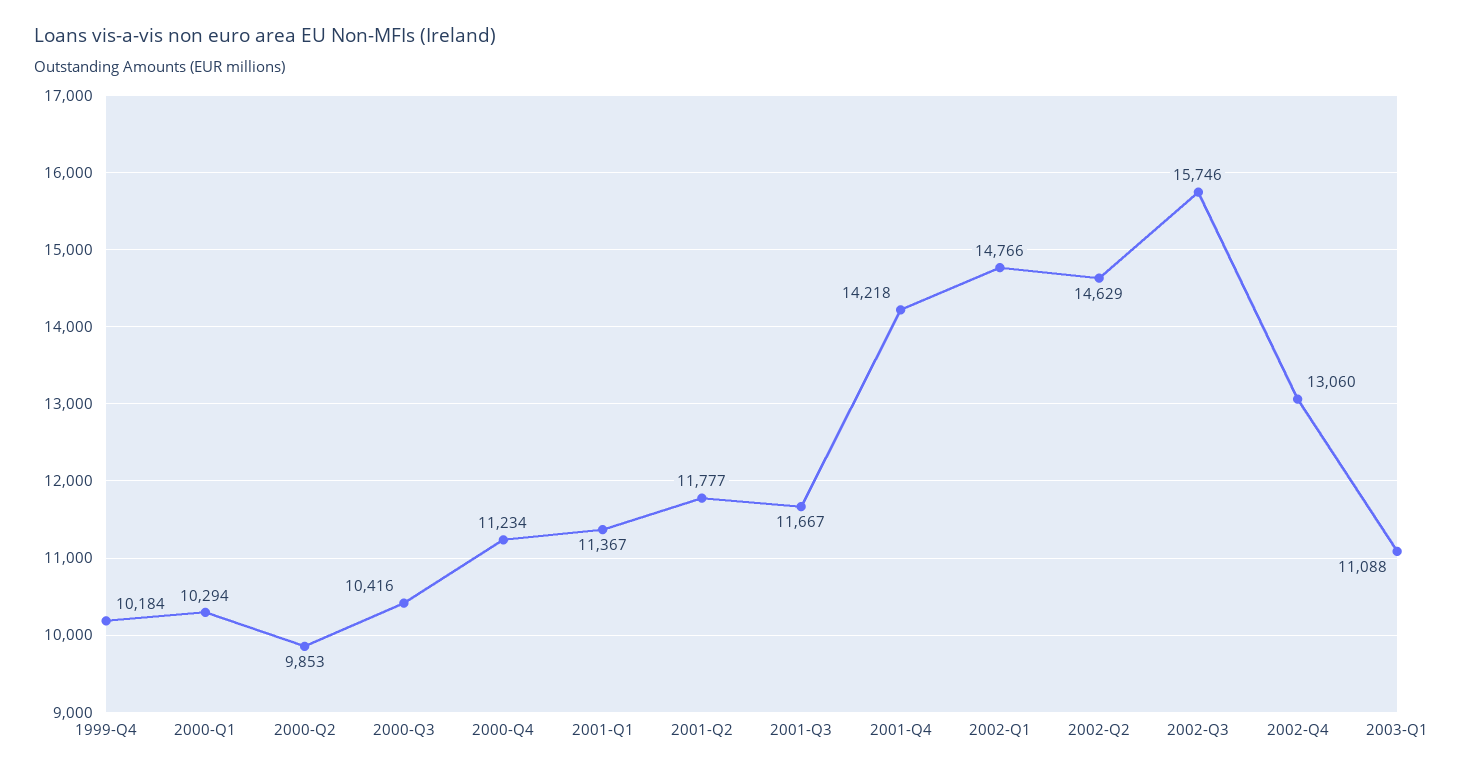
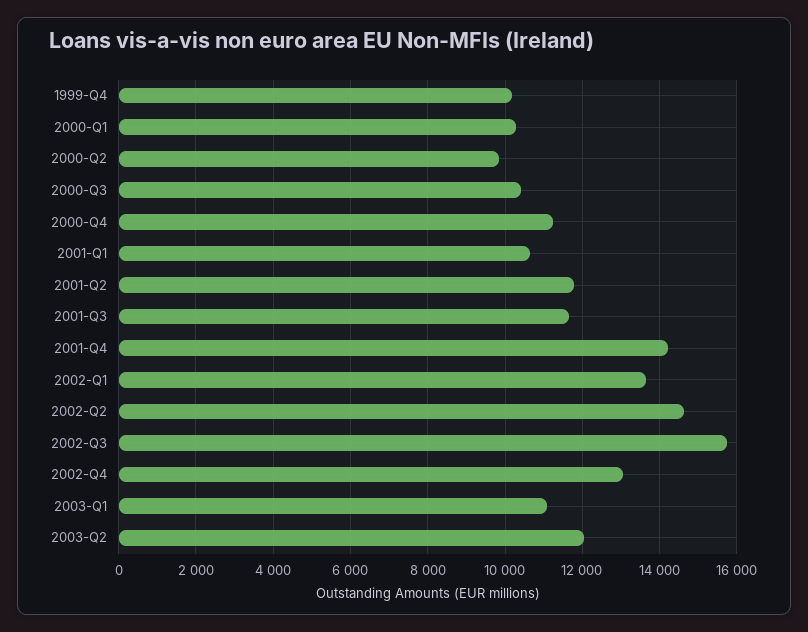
2001-Q1: 11367 -> 10600
2002-Q1: 14766 -> 13600
2003-Q2: none -> 12000

